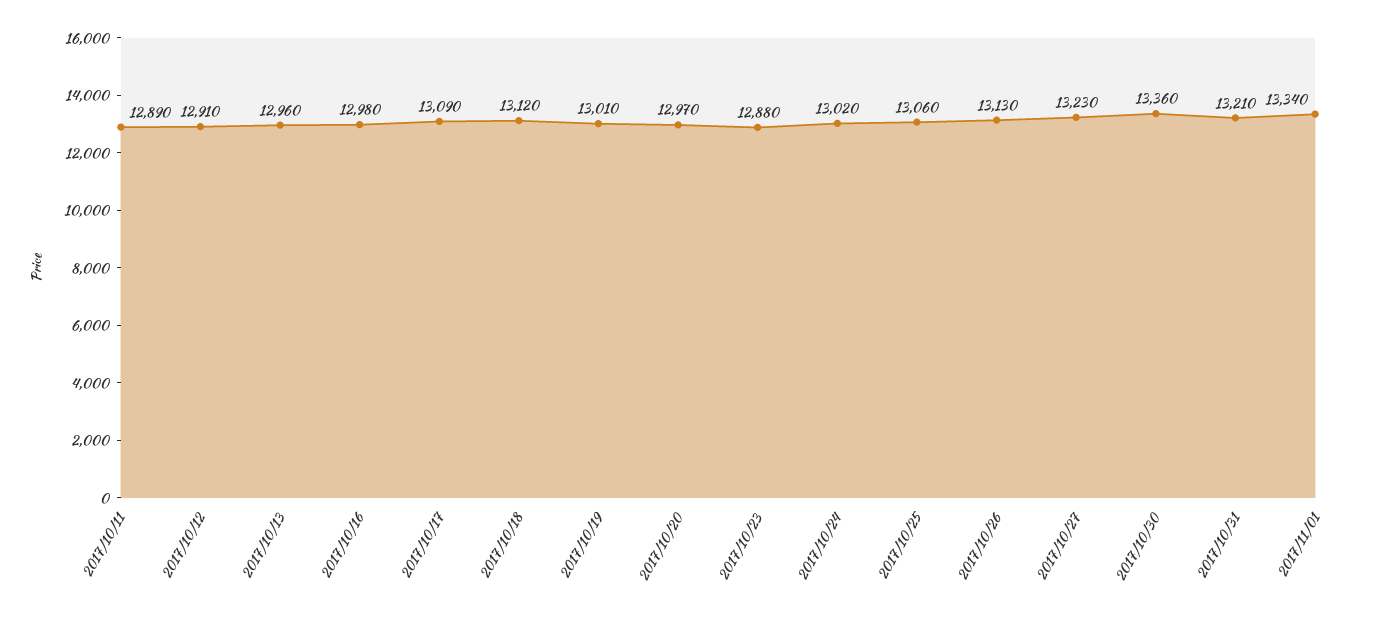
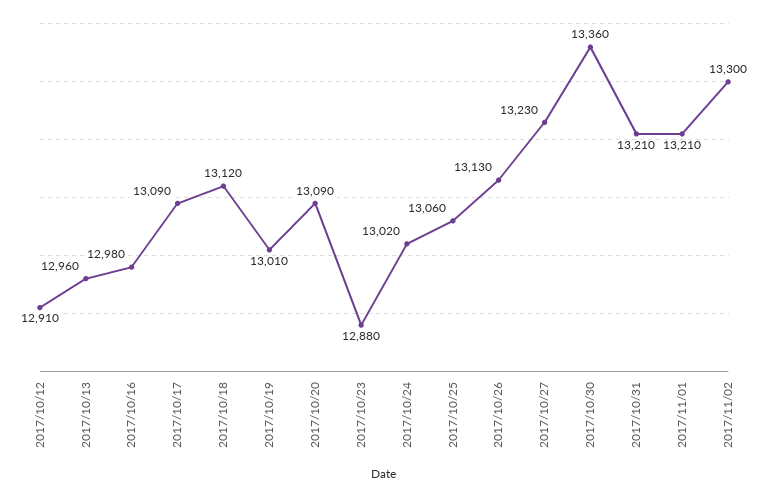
2017/10/11: 12890 -> none
2017/10/20: 12970 -> 13090
2017/11/01: 13340 -> 13210
2017/11/02: none -> 13300

